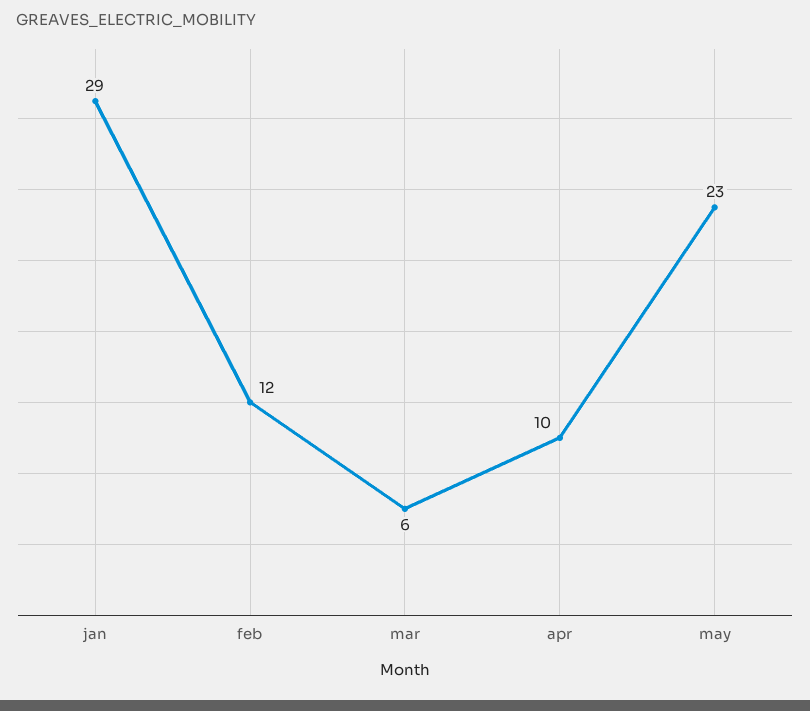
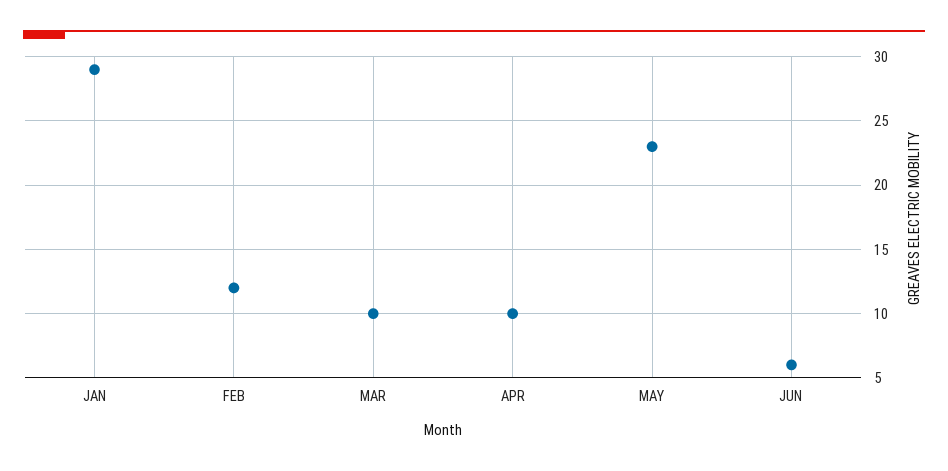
mar: 6 -> 10
JUN: none -> 6

